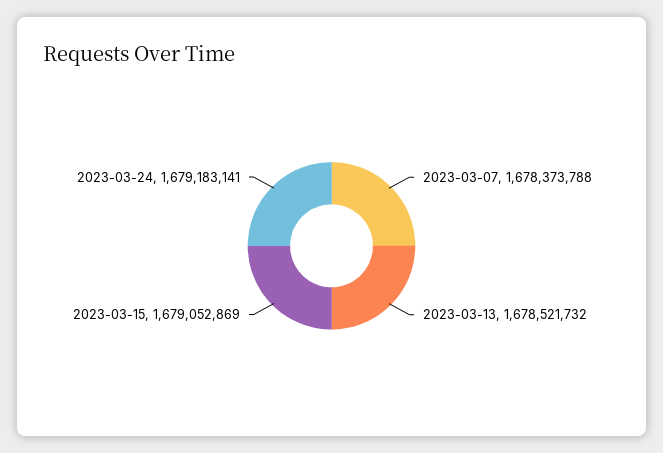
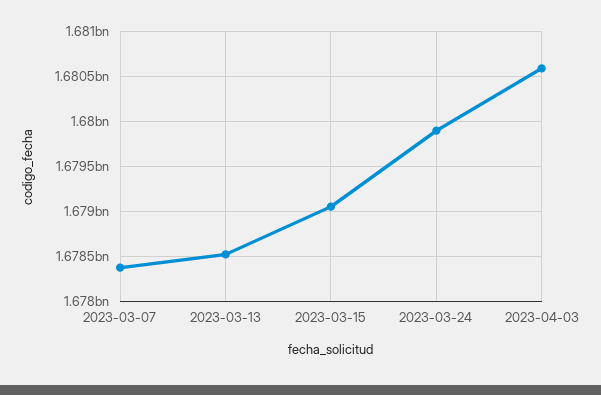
2023-03-24: 1679183141 -> 1679900000
2023-04-03: none -> 1680600000

